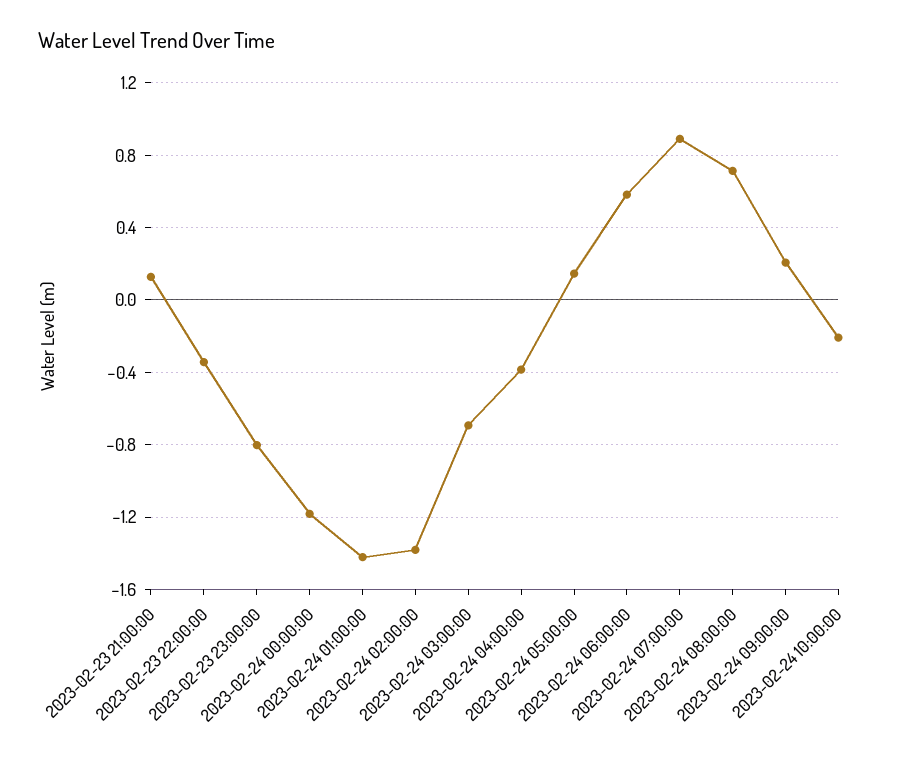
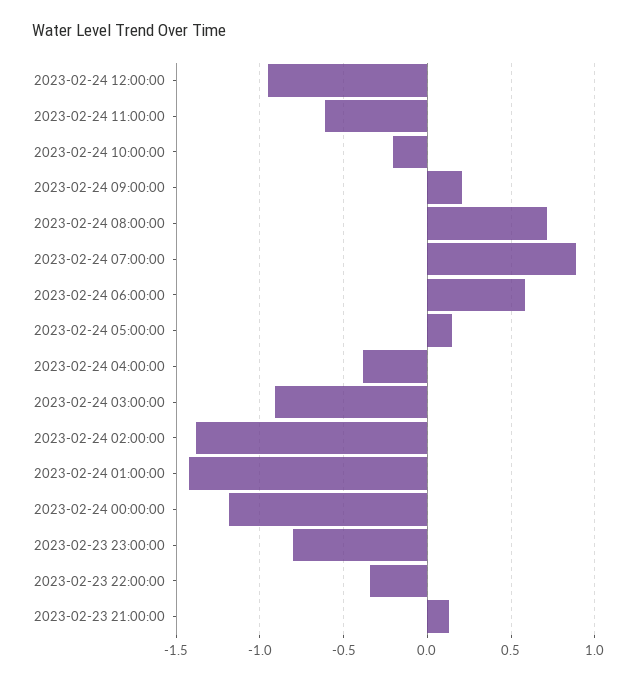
2023-02-24 03:00:00: -0.7 -> -0.9
2023-02-24 12:00:00: none -> -0.95
2023-02-24 11:00:00: none -> -0.6

